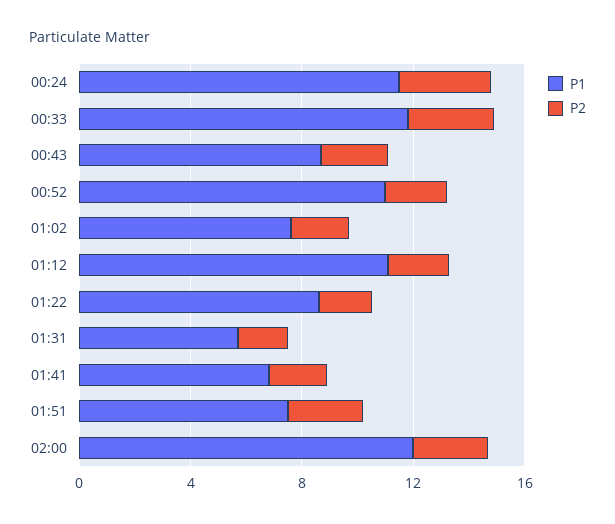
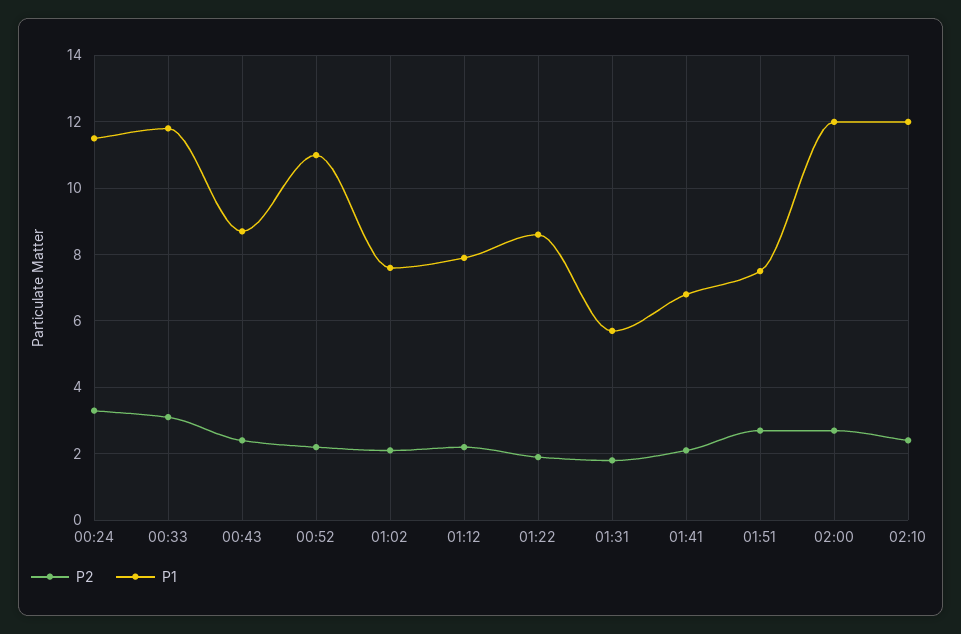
P1, 01:12: 11 -> 8
P2, 02:10: none -> 2.5
P1, 02:10: none -> 12

